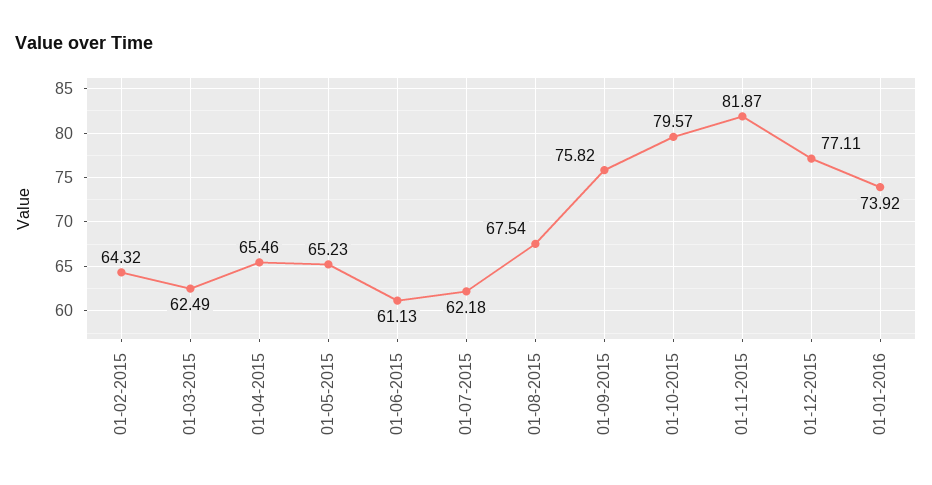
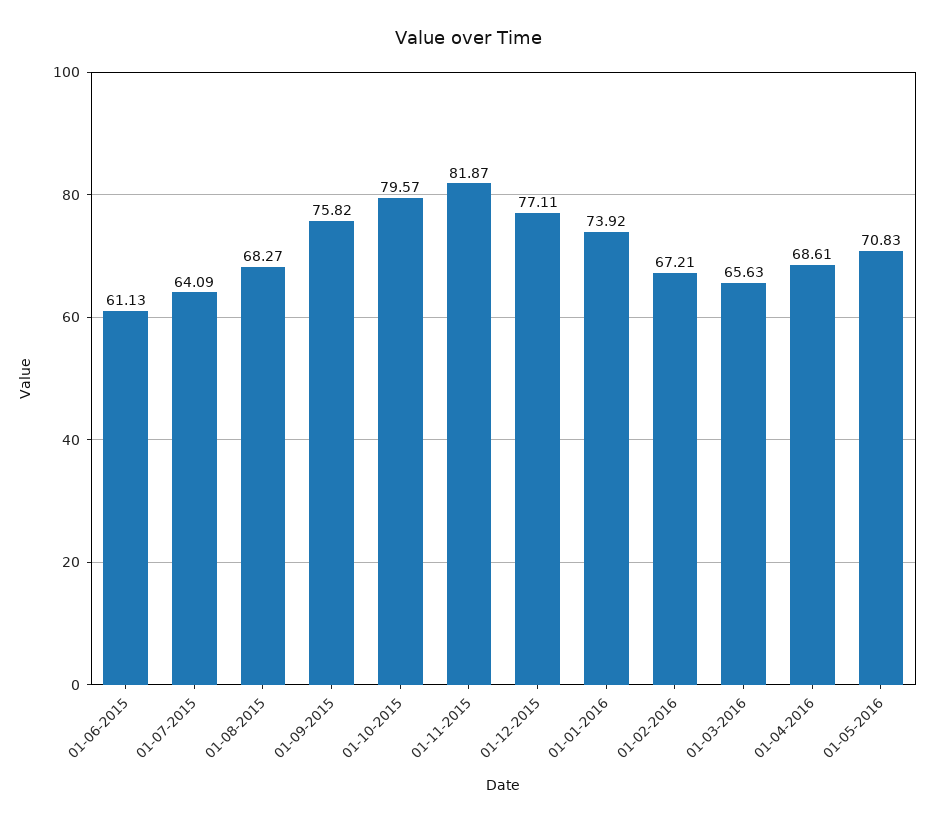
01-02-2015: 64.32 -> none
01-03-2015: 62.49 -> none
01-04-2015: 65.46 -> none
01-05-2015: 65.23 -> none
01-07-2015: 62.18 -> 64.09
01-08-2015: 67.54 -> 68.27
01-02-2016: none -> 67.21
01-03-2016: none -> 65.63
01-04-2016: none -> 68.61
01-05-2016: none -> 70.83

